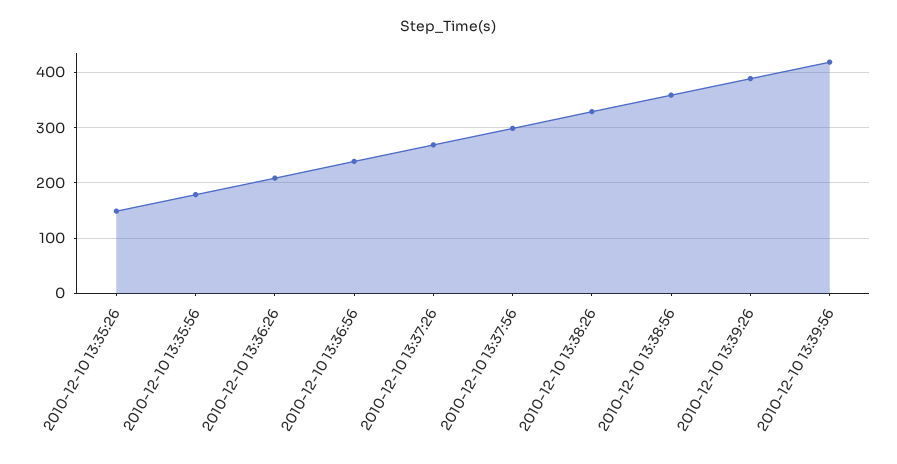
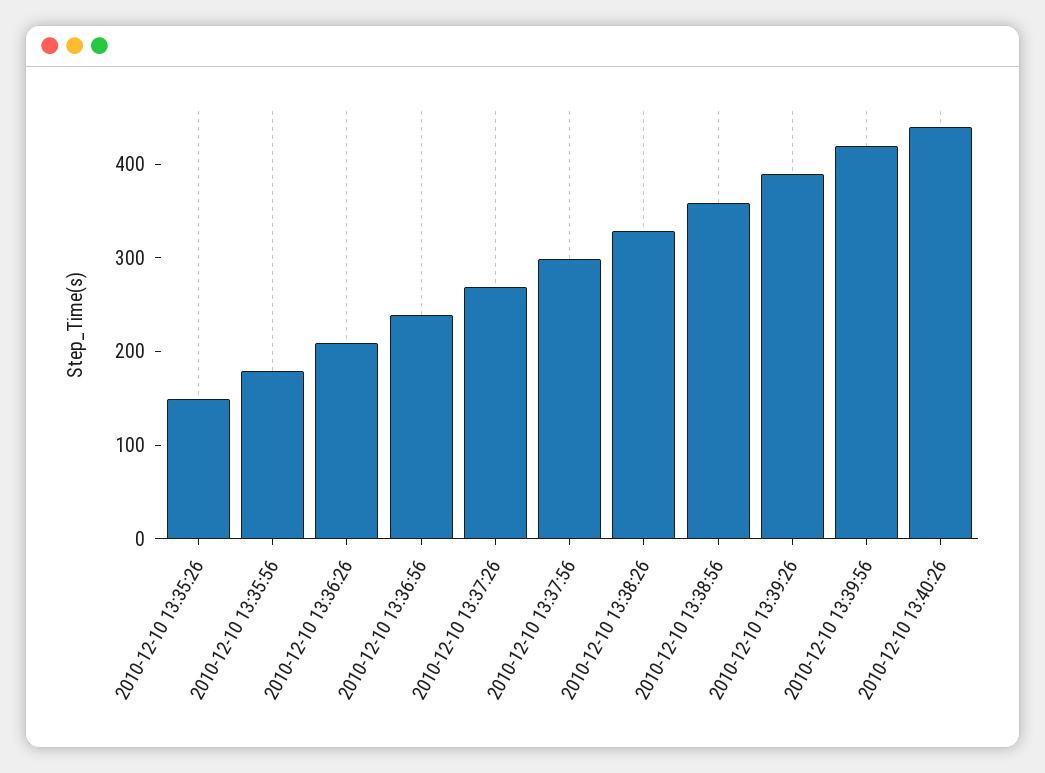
2010-12-10 13:40:26: none -> 440

